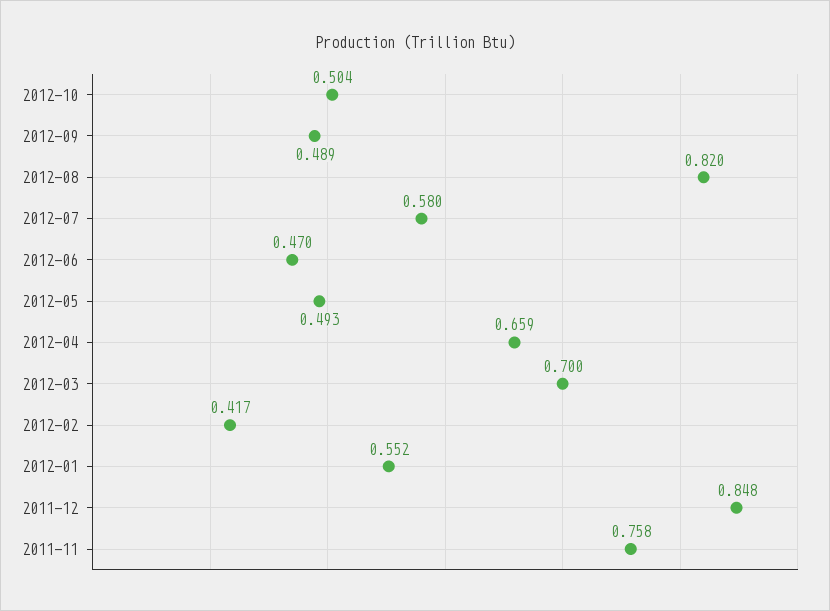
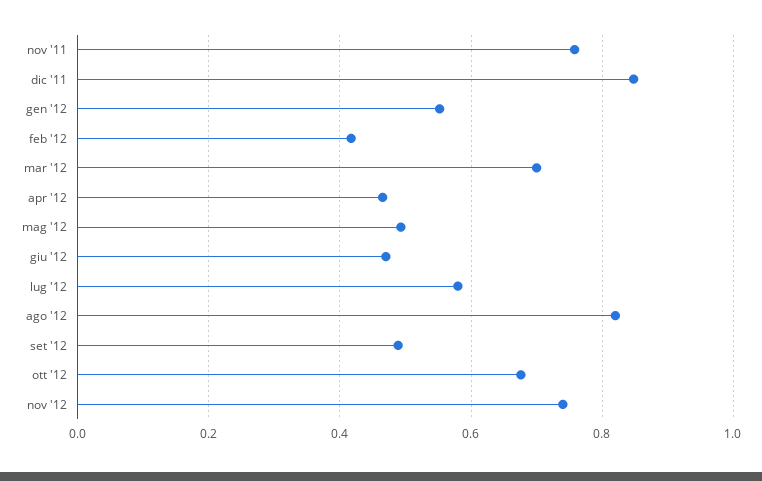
2012-10: 0.504 -> 0.68
2012-04: 0.659 -> 0.46
nov '12: none -> 0.74

